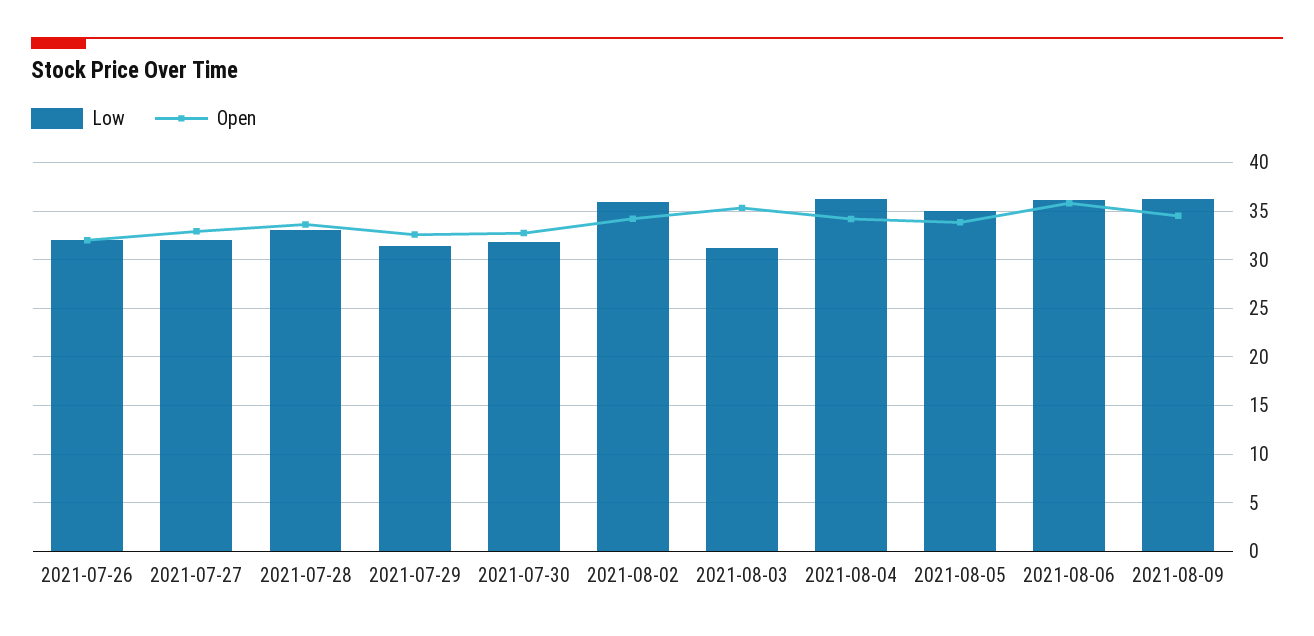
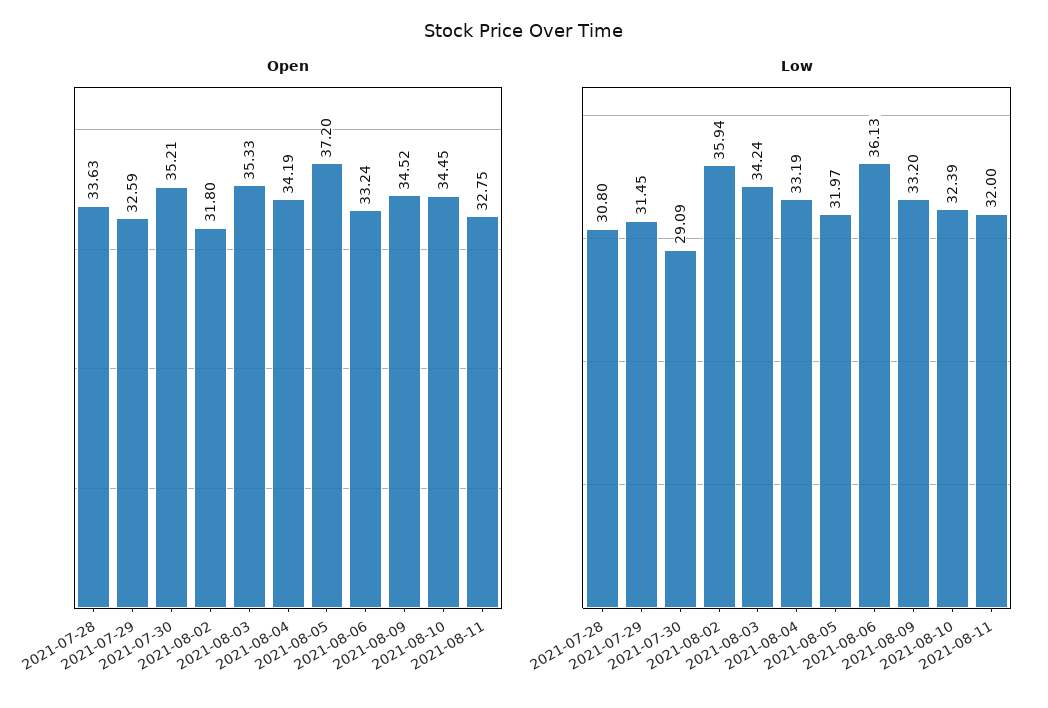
Low, 2021-07-26: 32 -> none
Open, 2021-07-26: 32 -> none
Low, 2021-07-27: 32 -> none
Open, 2021-07-27: 33 -> none
Low, 2021-07-28: 33 -> 30.8
Low, 2021-07-30: 32 -> 29.09
Open, 2021-07-30: 33 -> 35.21
Open, 2021-08-02: 34 -> 31.8
Low, 2021-08-03: 31 -> 34.24
Low, 2021-08-04: 36 -> 33.19
Low, 2021-08-05: 35 -> 31.97
Open, 2021-08-05: 34 -> 37.2
Open, 2021-08-06: 36 -> 33.24
Low, 2021-08-09: 36 -> 33.2
Open, 2021-08-10: none -> 34.45
Open, 2021-08-11: none -> 32.75
Low, 2021-08-10: none -> 32.39
Low, 2021-08-11: none -> 32

